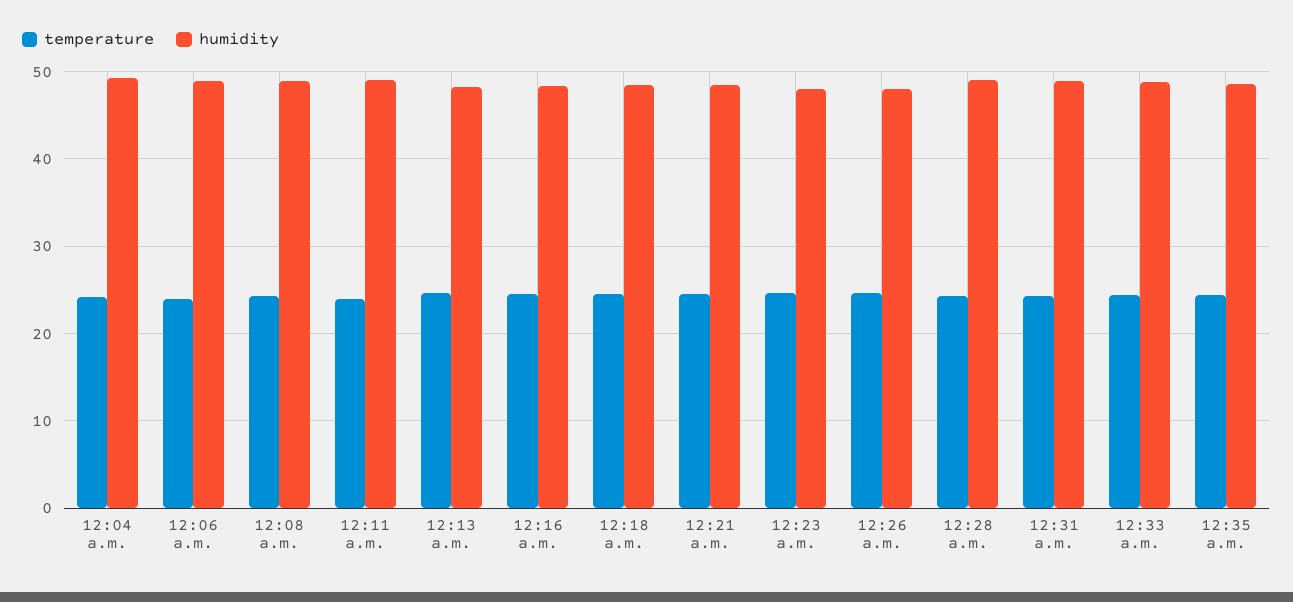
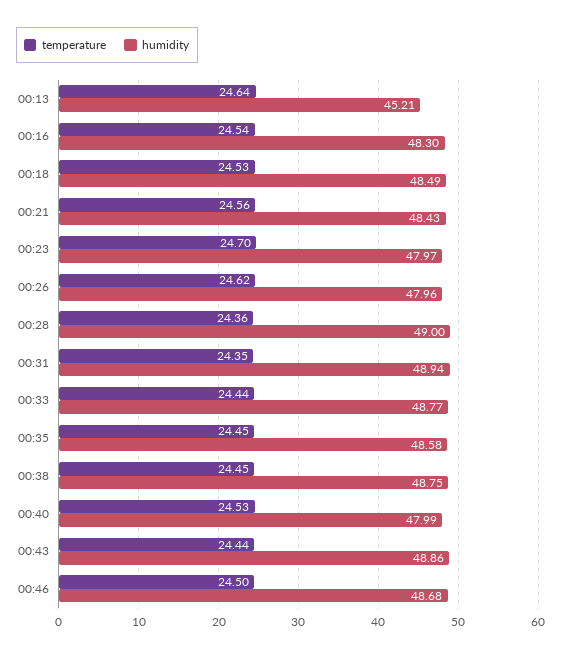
temperature, 12:04 a.m.: 24 -> none
humidity, 12:04 a.m.: 49 -> none
temperature, 12:06 a.m.: 24 -> none
humidity, 12:06 a.m.: 49 -> none
temperature, 12:08 a.m.: 24 -> none
humidity, 12:08 a.m.: 49 -> none
temperature, 12:11 a.m.: 24 -> none
humidity, 12:11 a.m.: 49 -> none
humidity, 12:13 a.m.: 48 -> 45.21
temperature, 00:38: none -> 24.45
humidity, 00:38: none -> 48.75
temperature, 00:40: none -> 24.53
humidity, 00:40: none -> 47.99
temperature, 00:43: none -> 24.44
humidity, 00:43: none -> 48.86
temperature, 00:46: none -> 24.5
humidity, 00:46: none -> 48.68

